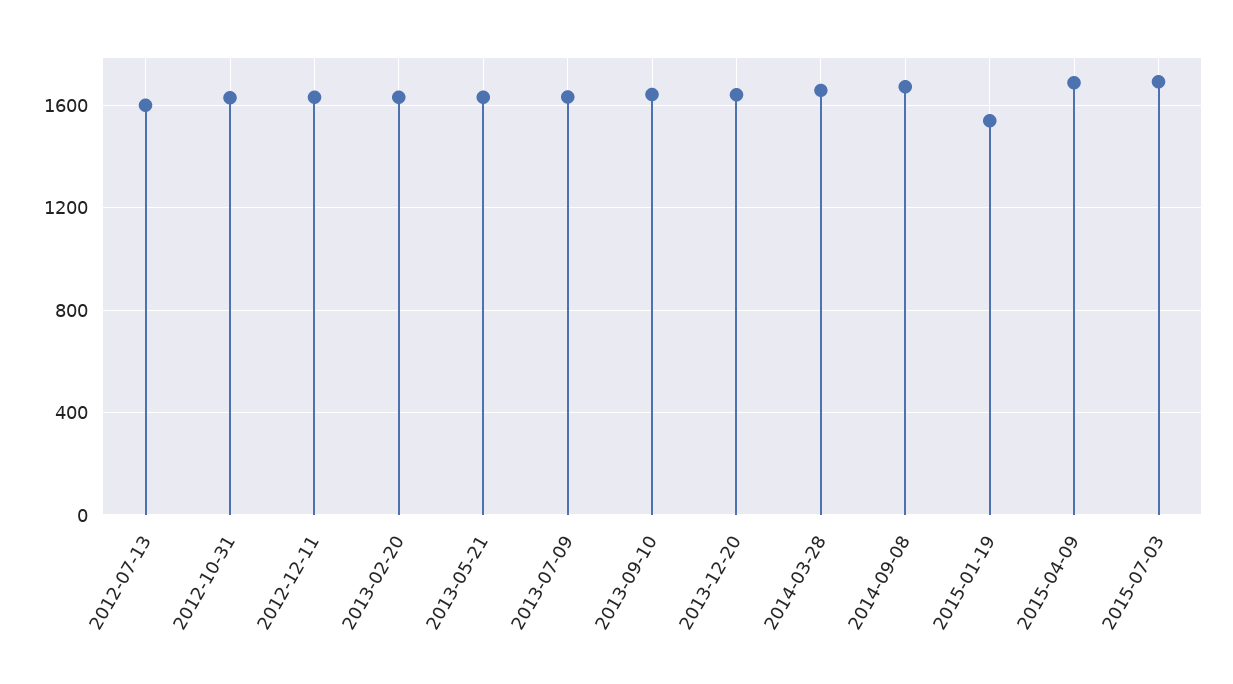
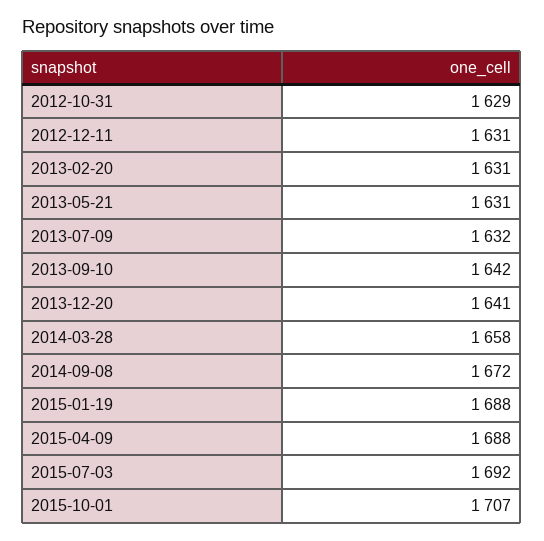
2012-07-13: 1600 -> none
2015-01-19: 1550 -> 1688
2015-10-01: none -> 1707

